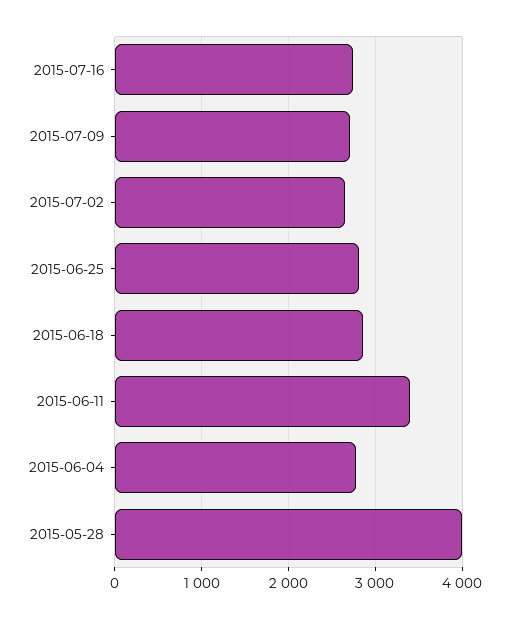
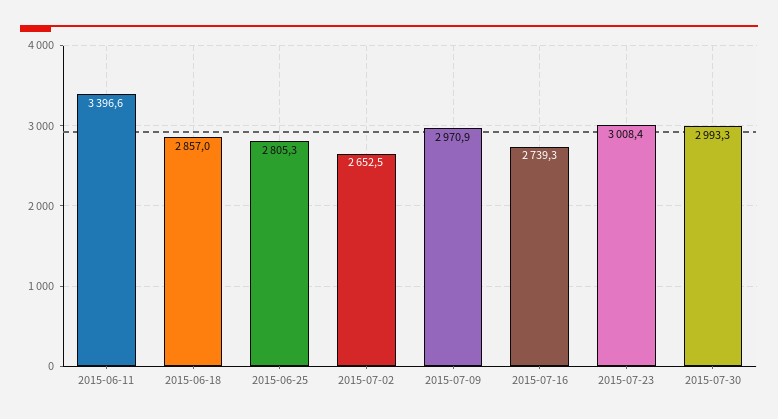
2015-07-09: 2700 -> 2970.9
2015-06-04: 2800 -> none
2015-05-28: 4000 -> none
2015-07-23: none -> 3008.4
2015-07-30: none -> 2993.3

